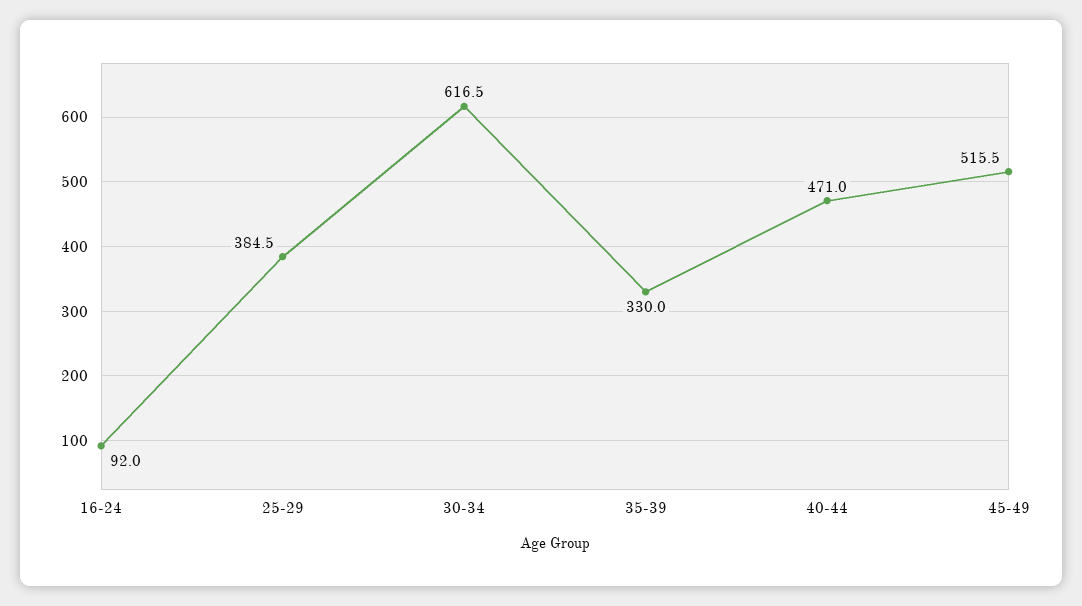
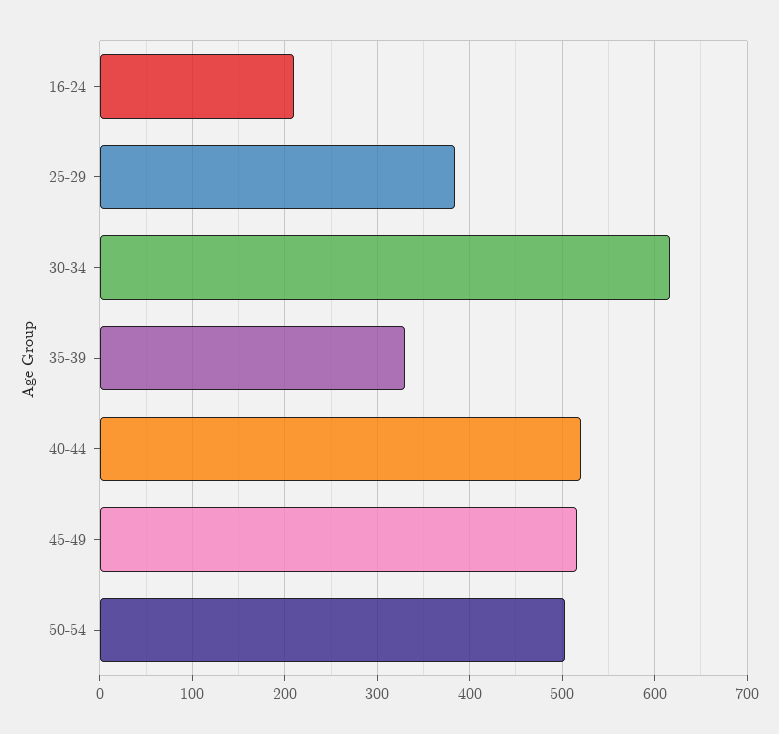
16-24: 92 -> 210
40-44: 471 -> 520
50-54: none -> 500

